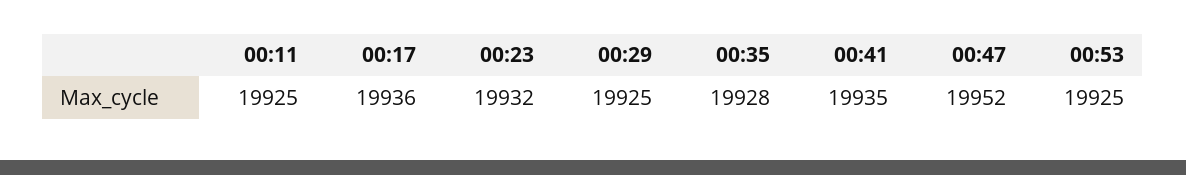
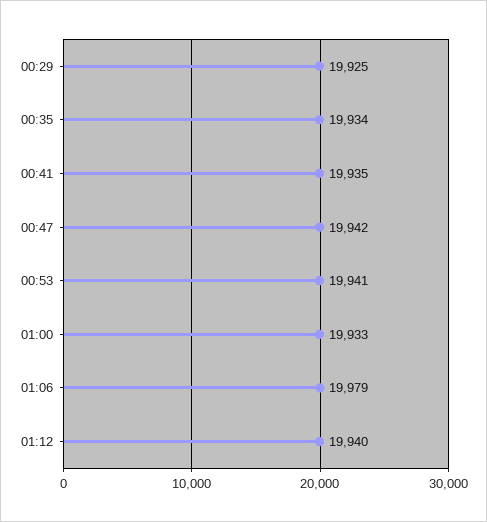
00:11: 19925 -> none
00:17: 19936 -> none
00:23: 19932 -> none
00:35: 19928 -> 19934
00:47: 19952 -> 19942
00:53: 19925 -> 19941
01:00: none -> 19933
01:06: none -> 19979
01:12: none -> 19940

